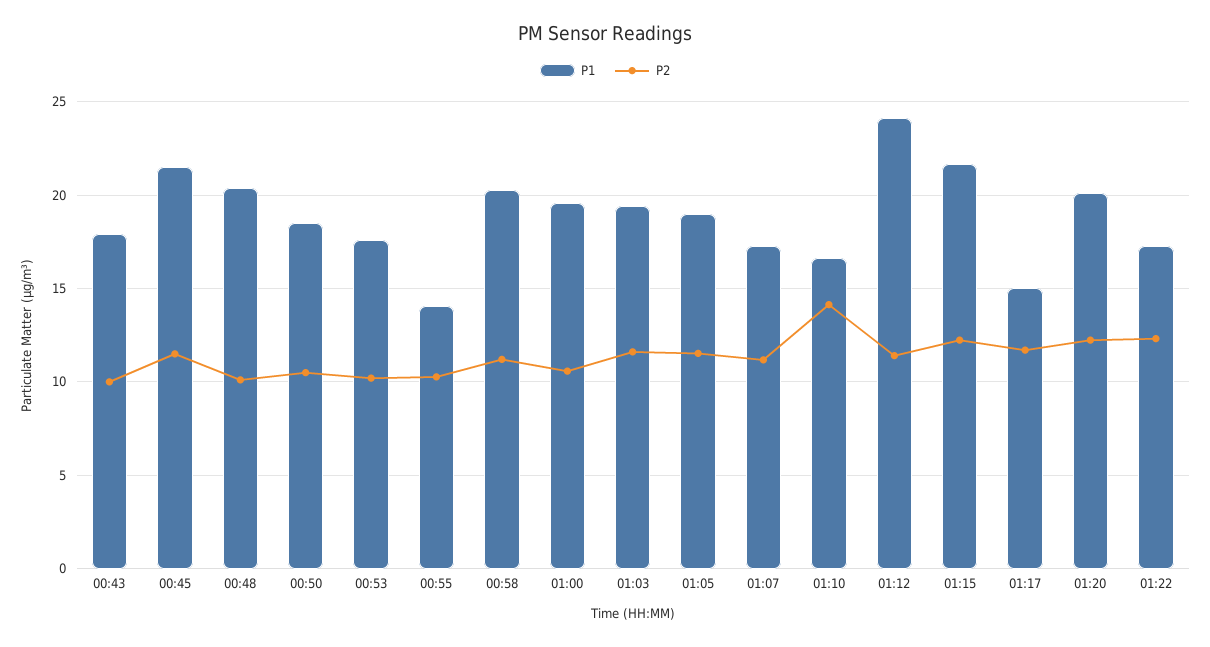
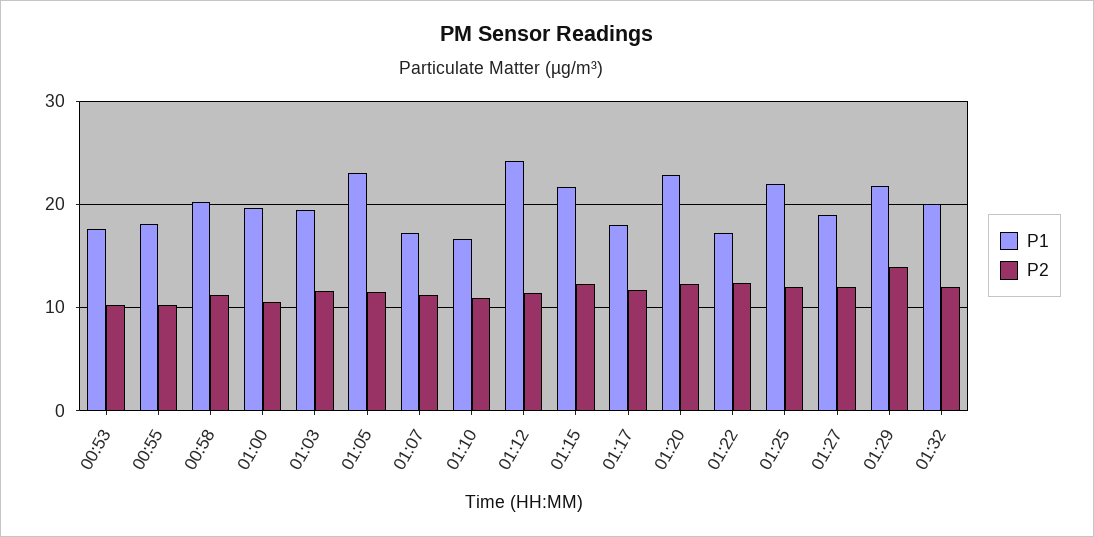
P1, 00:43: 18 -> none
P2, 00:43: 10 -> none
P1, 00:45: 21.5 -> none
P2, 00:45: 11.5 -> none
P1, 00:48: 20.5 -> none
P2, 00:48: 10 -> none
P1, 00:50: 18.5 -> none
P2, 00:50: 10.5 -> none
P1, 00:55: 14 -> 18
P1, 01:05: 19 -> 23
P2, 01:10: 14 -> 11
P1, 01:17: 15 -> 18
P1, 01:20: 20 -> 23
P1, 01:25: none -> 22
P2, 01:25: none -> 12
P1, 01:27: none -> 19
P2, 01:27: none -> 12
P1, 01:29: none -> 22
P2, 01:29: none -> 14
P1, 01:32: none -> 20
P2, 01:32: none -> 12

